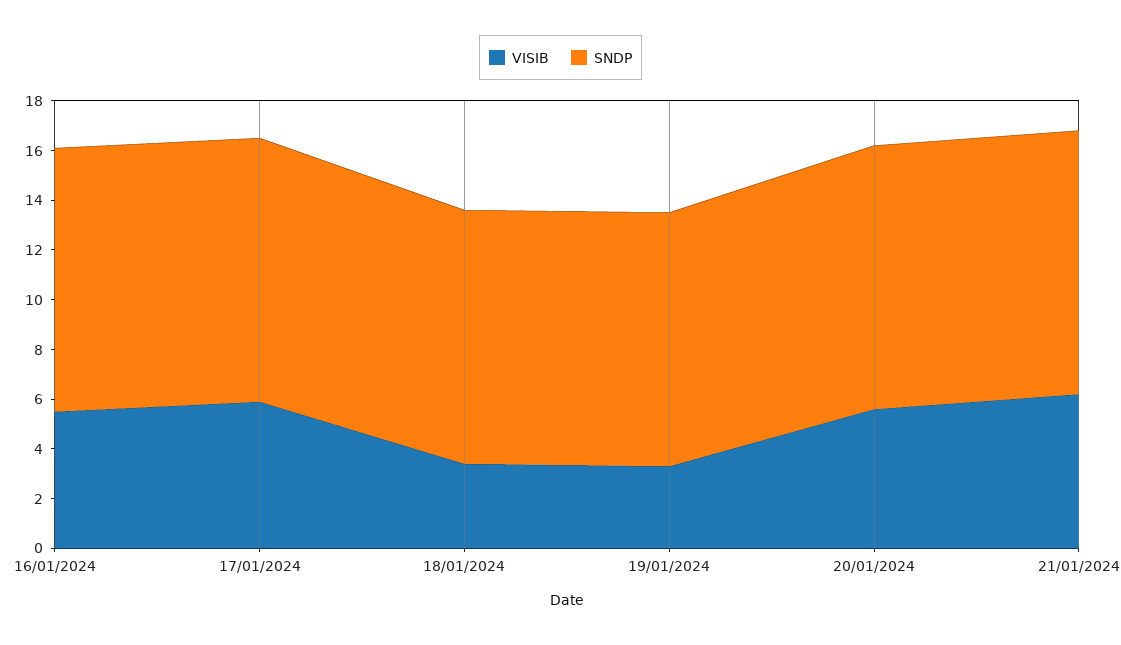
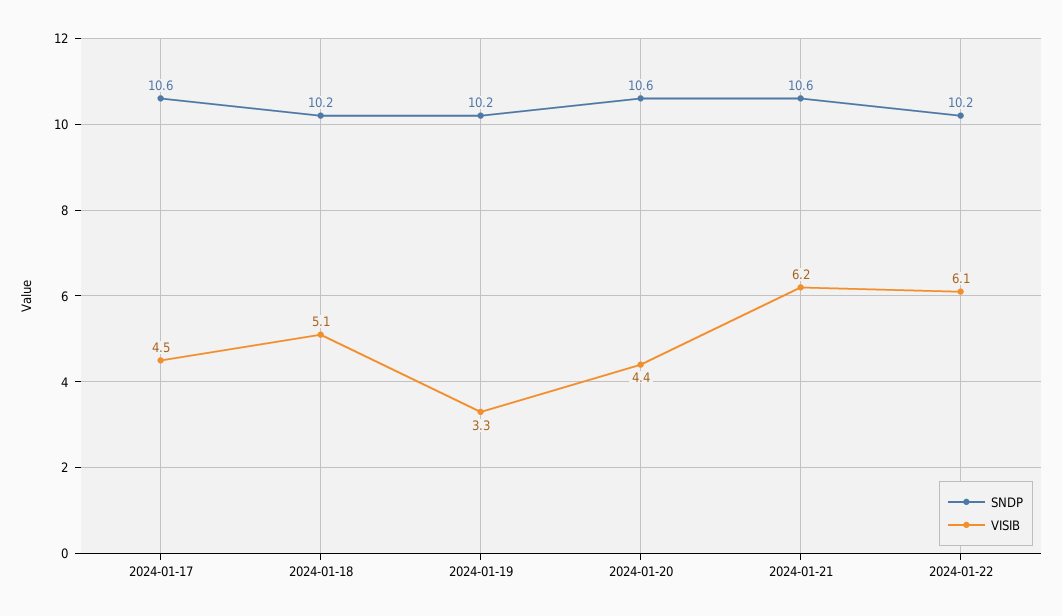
VISIB, 16/01/2024: 5.5 -> none
SNDP, 16/01/2024: 10.5 -> none
VISIB, 17/01/2024: 6 -> 4.5
VISIB, 18/01/2024: 3.5 -> 5.1
VISIB, 20/01/2024: 5.5 -> 4.4
SNDP, 2024-01-22: none -> 10.2
VISIB, 2024-01-22: none -> 6.1

